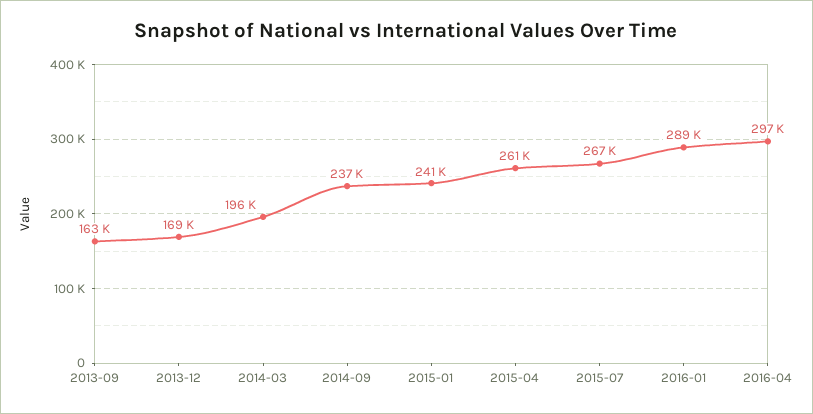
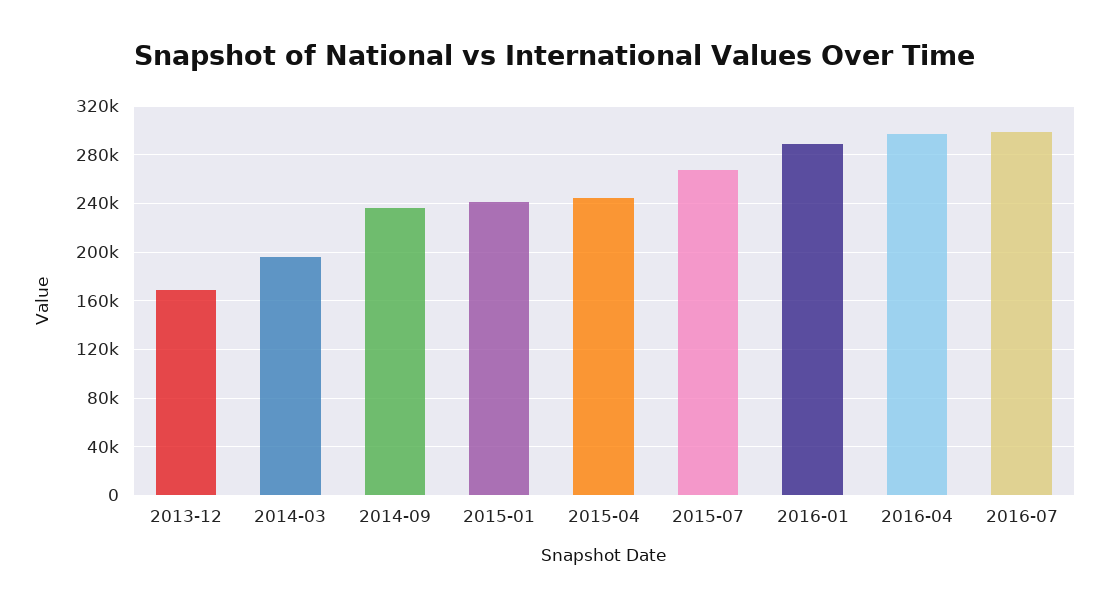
2013-09: 163000 -> none
2015-04: 261000 -> 245000
2016-07: none -> 300000

